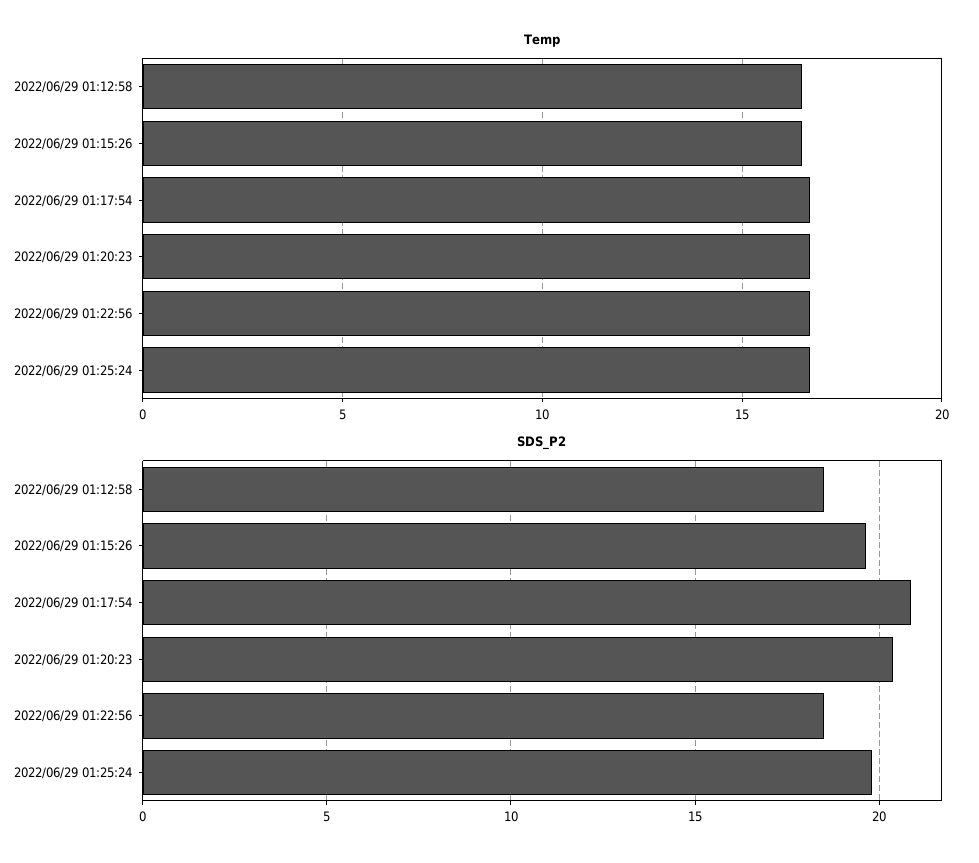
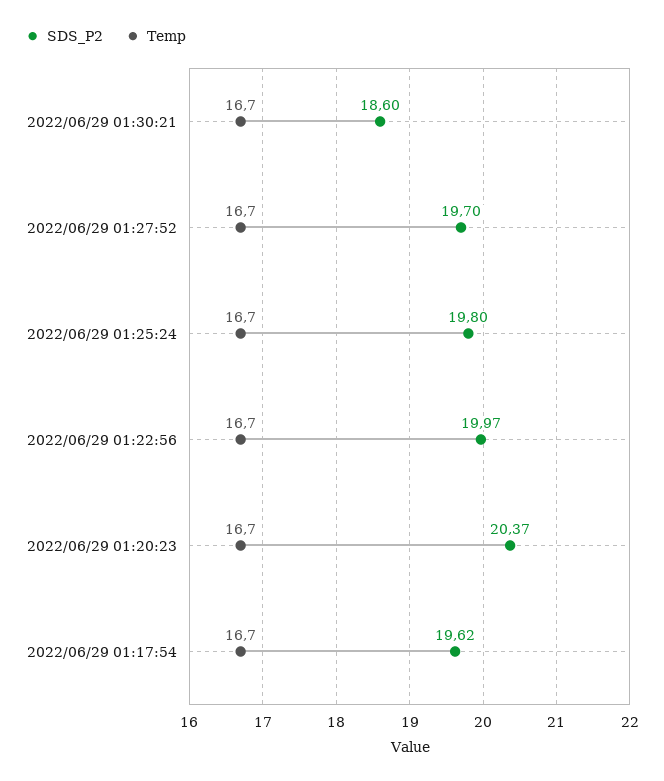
Temp, 2022/06/29 01:12:58: 16.5 -> none
Temp, 2022/06/29 01:15:26: 16.5 -> none
SDS_P2, 2022/06/29 01:12:58: 18.5 -> none
SDS_P2, 2022/06/29 01:15:26: 19.5 -> none
SDS_P2, 2022/06/29 01:17:54: 21 -> 19.62
SDS_P2, 2022/06/29 01:22:56: 18.5 -> 19.97
SDS_P2, 2022/06/29 01:30:21: none -> 18.6
Temp, 2022/06/29 01:30:21: none -> 16.7
SDS_P2, 2022/06/29 01:27:52: none -> 19.7
Temp, 2022/06/29 01:27:52: none -> 16.7

